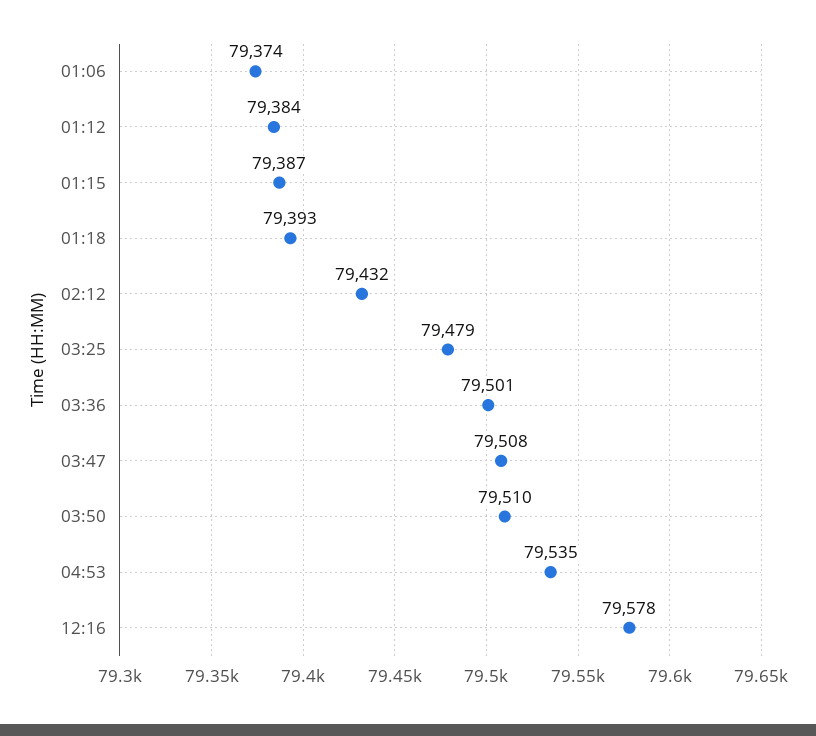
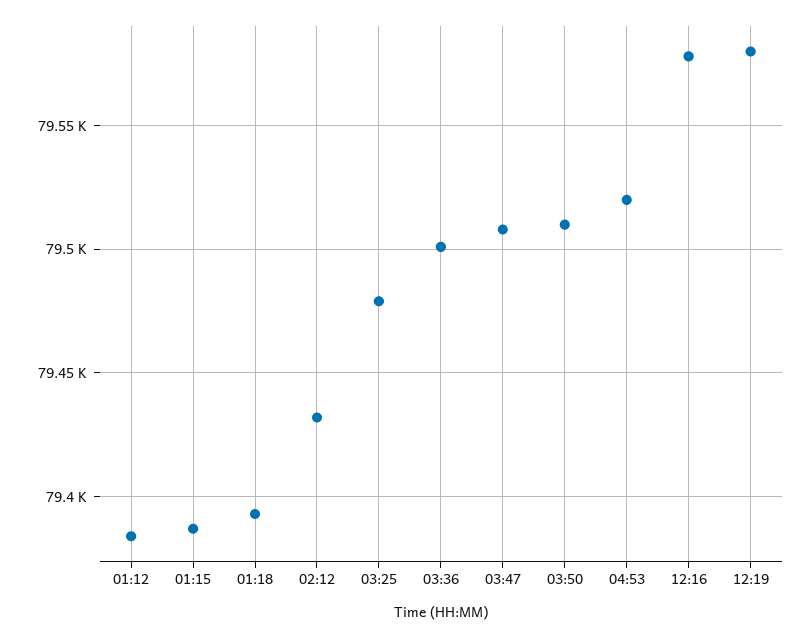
01:06: 79374 -> none
04:53: 79535 -> 79520
12:19: none -> 79580

